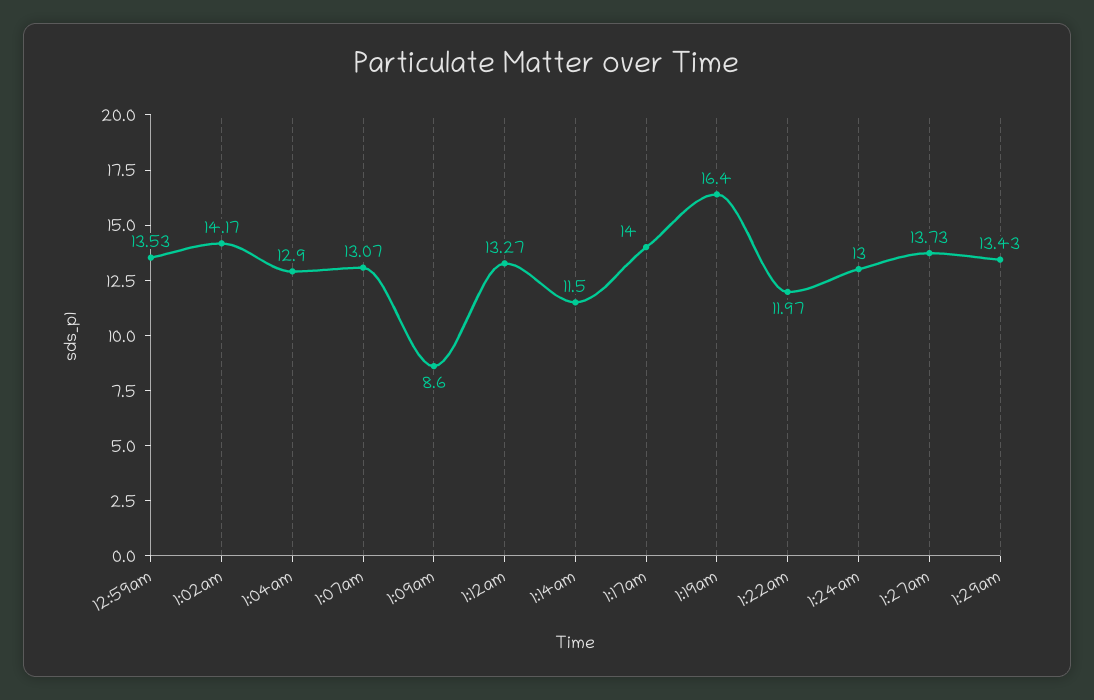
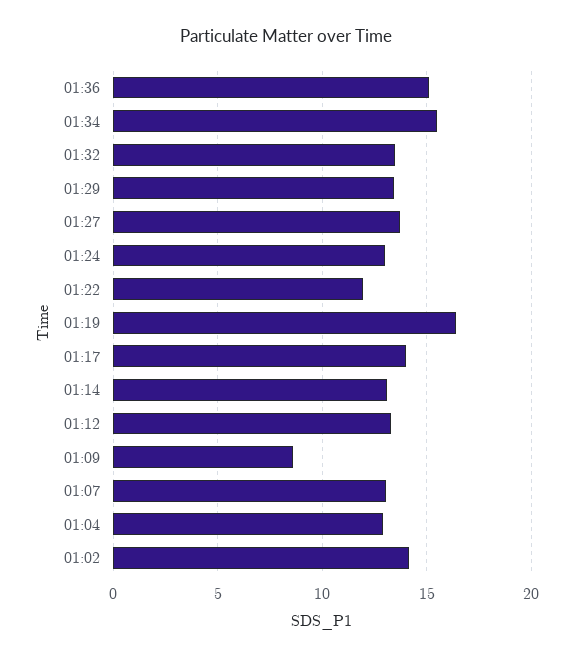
12:59am: 13.53 -> none
1:14am: 11.5 -> 13
01:36: none -> 15
01:34: none -> 15.5
01:32: none -> 13.5

